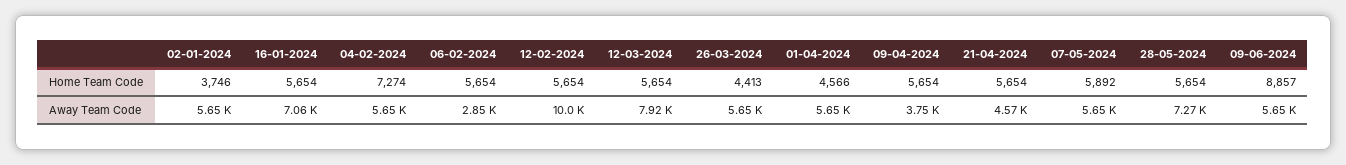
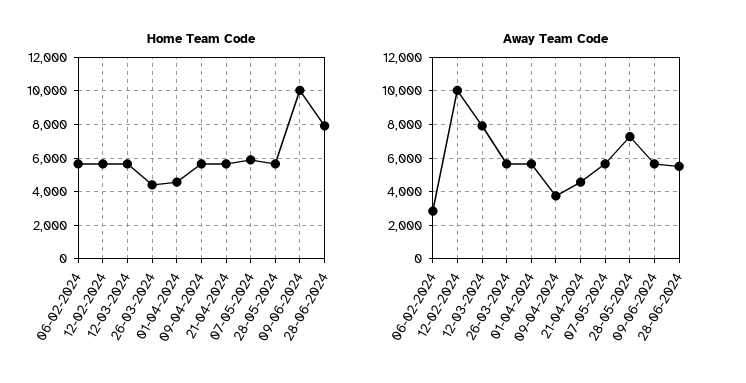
Home Team Code, 02-01-2024: 3746 -> none
Home Team Code, 16-01-2024: 5654 -> none
Home Team Code, 04-02-2024: 7274 -> none
Home Team Code, 09-06-2024: 8857 -> 10000
Away Team Code, 02-01-2024: 5650 -> none
Away Team Code, 16-01-2024: 7060 -> none
Away Team Code, 04-02-2024: 5650 -> none
Home Team Code, 28-06-2024: none -> 8000
Away Team Code, 28-06-2024: none -> 5500

